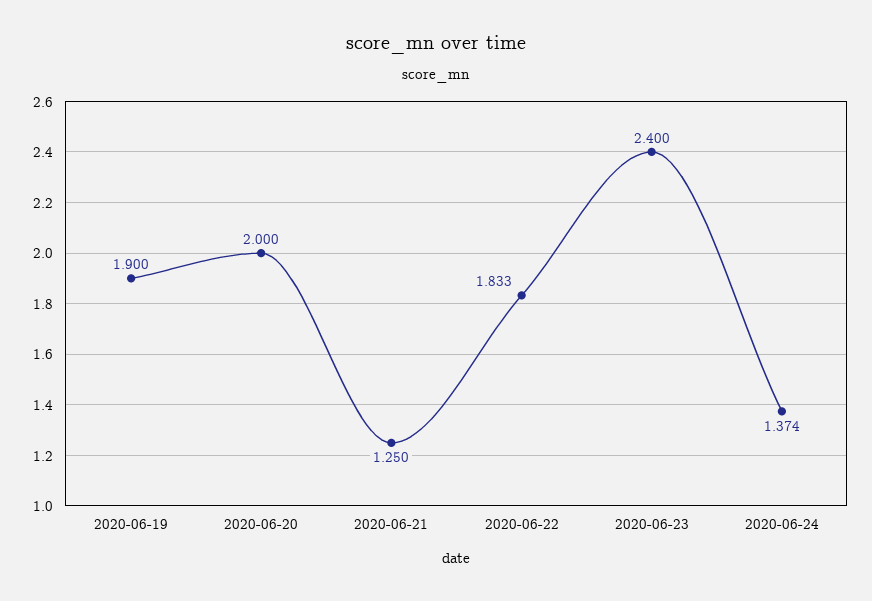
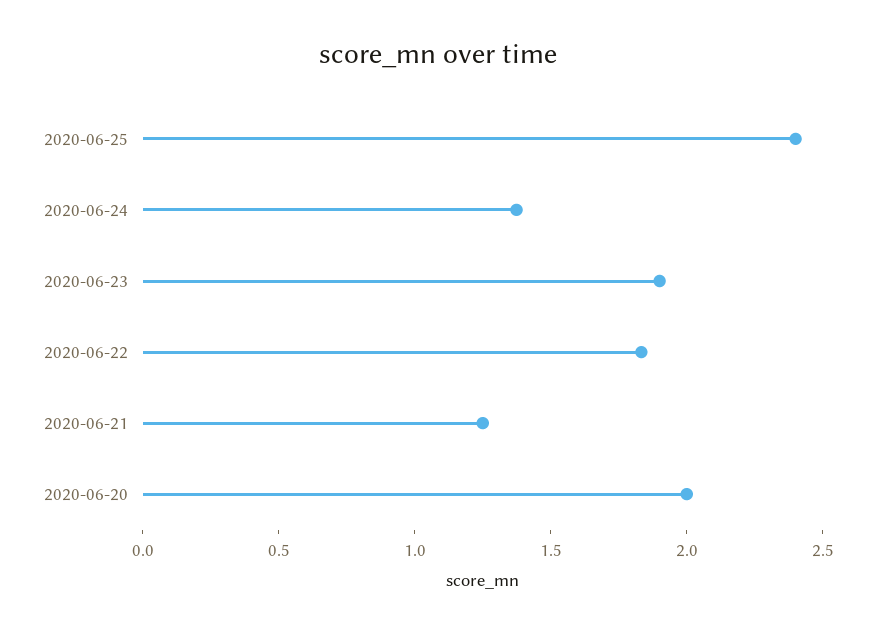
2020-06-19: 1.9 -> none
2020-06-23: 2.4 -> 1.9
2020-06-25: none -> 2.4

